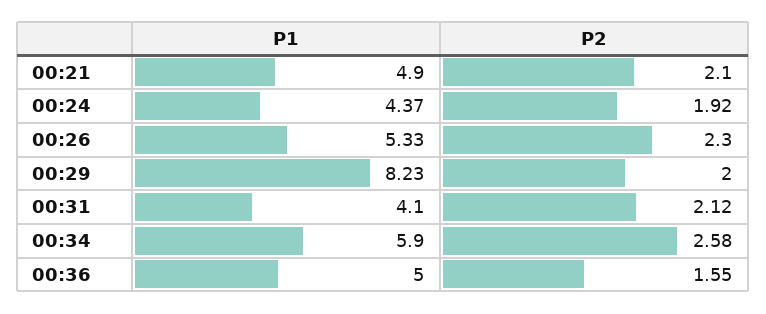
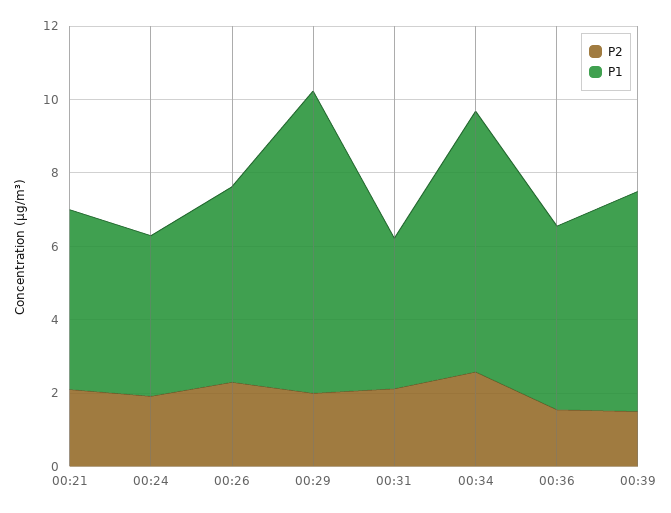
P1, 00:34: 5.9 -> 7
P2, 00:39: none -> 1.5
P1, 00:39: none -> 6

